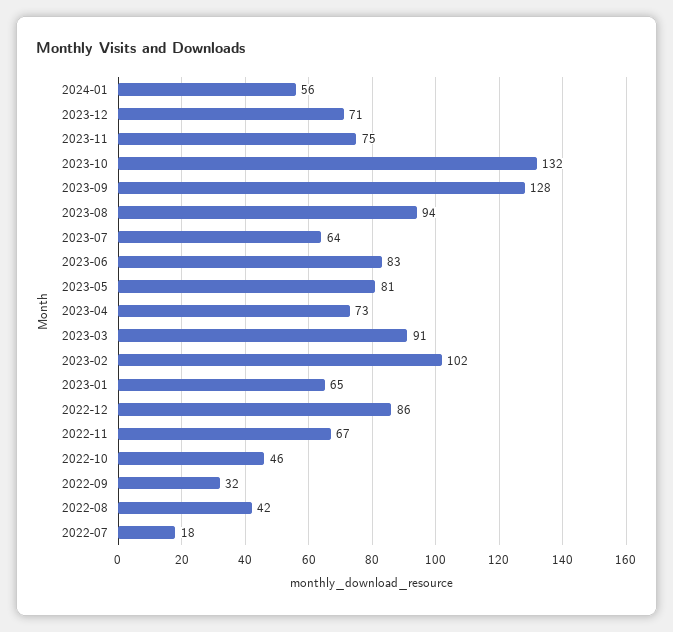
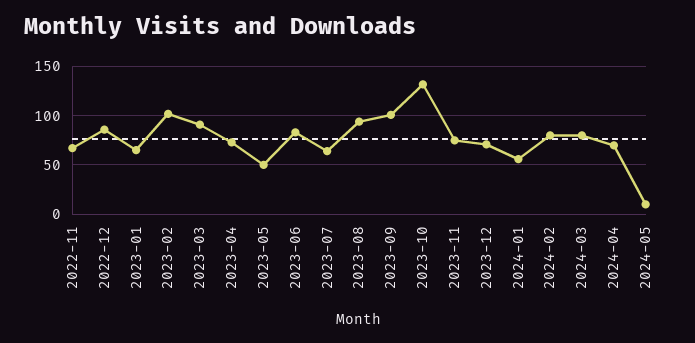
2023-09: 128 -> 100
2023-05: 81 -> 50
2022-10: 46 -> none
2022-09: 32 -> none
2022-08: 42 -> none
2022-07: 18 -> none
2024-02: none -> 80
2024-03: none -> 80
2024-04: none -> 70
2024-05: none -> 10

